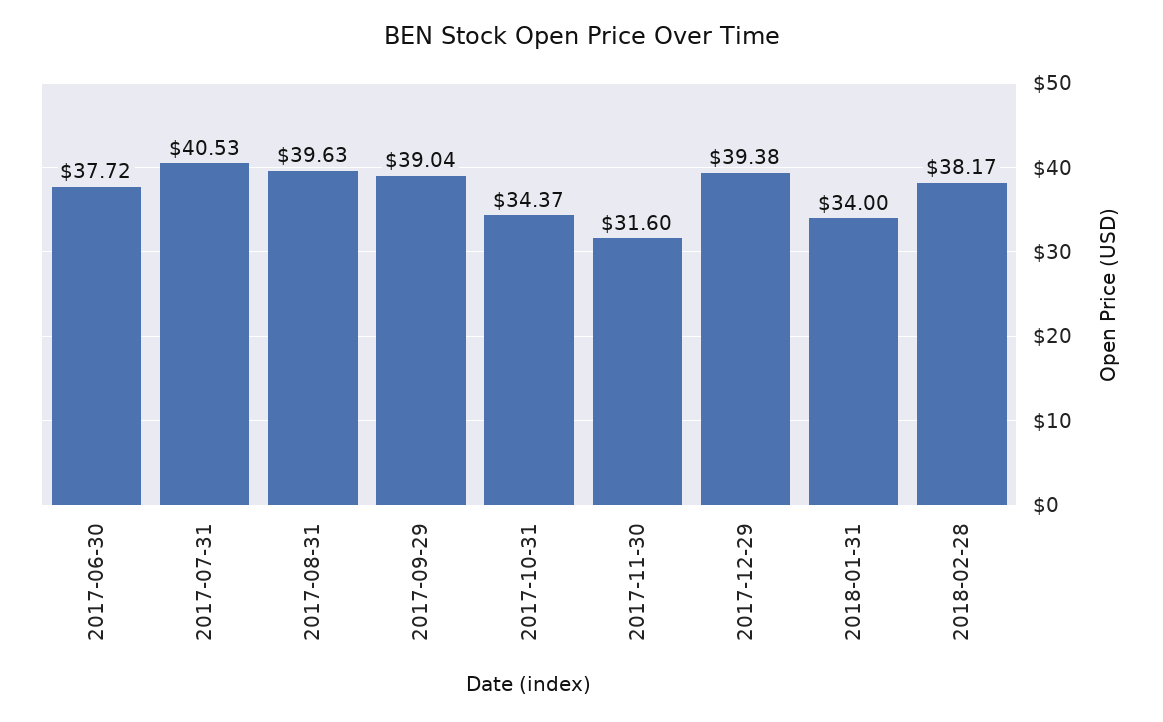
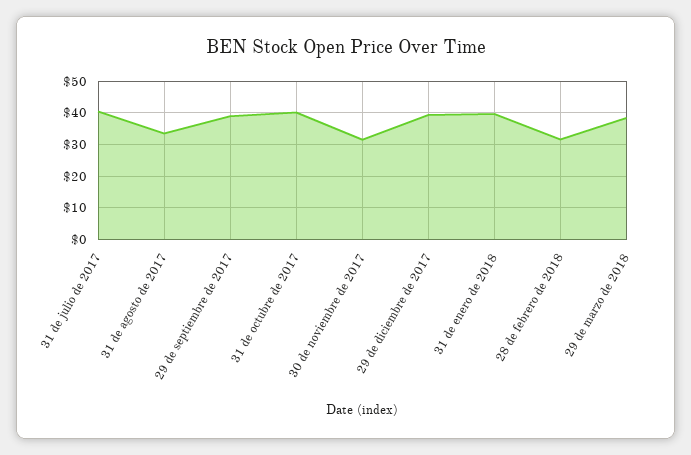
2017-06-30: 37.72 -> none
2017-08-31: 39.63 -> 34
2017-10-31: 34.37 -> 40
2018-01-31: 34 -> 40
2018-02-28: 38.17 -> 32
29 de marzo de 2018: none -> 38

